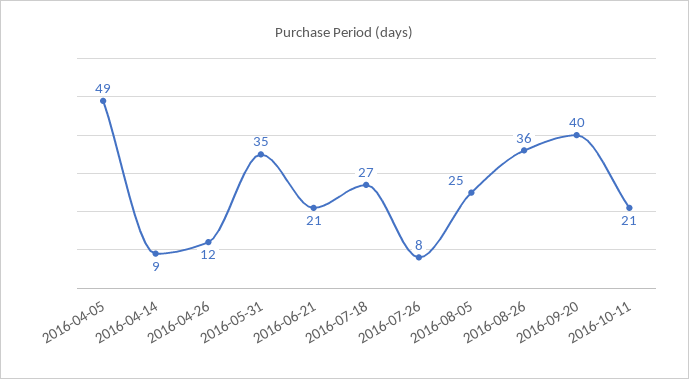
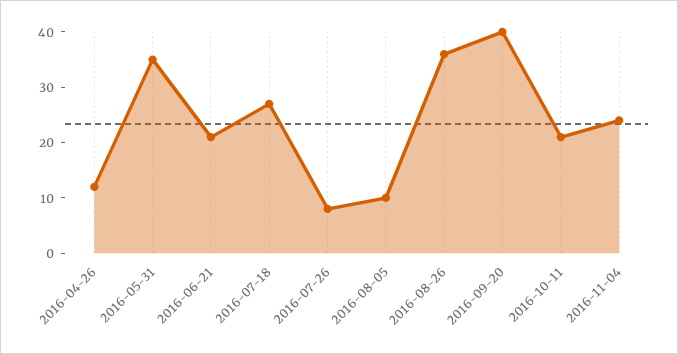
2016-04-05: 49 -> none
2016-04-14: 9 -> none
2016-08-05: 25 -> 10
2016-11-04: none -> 25

